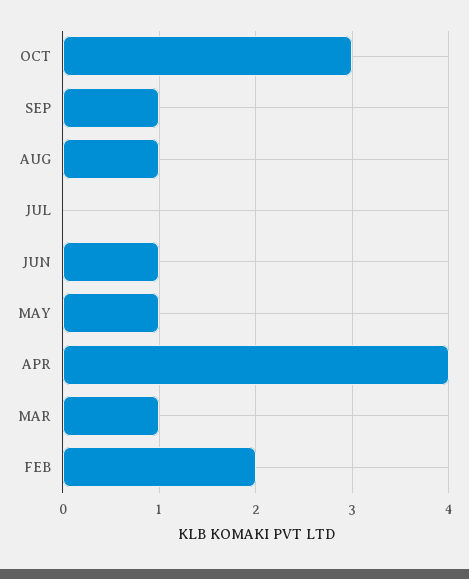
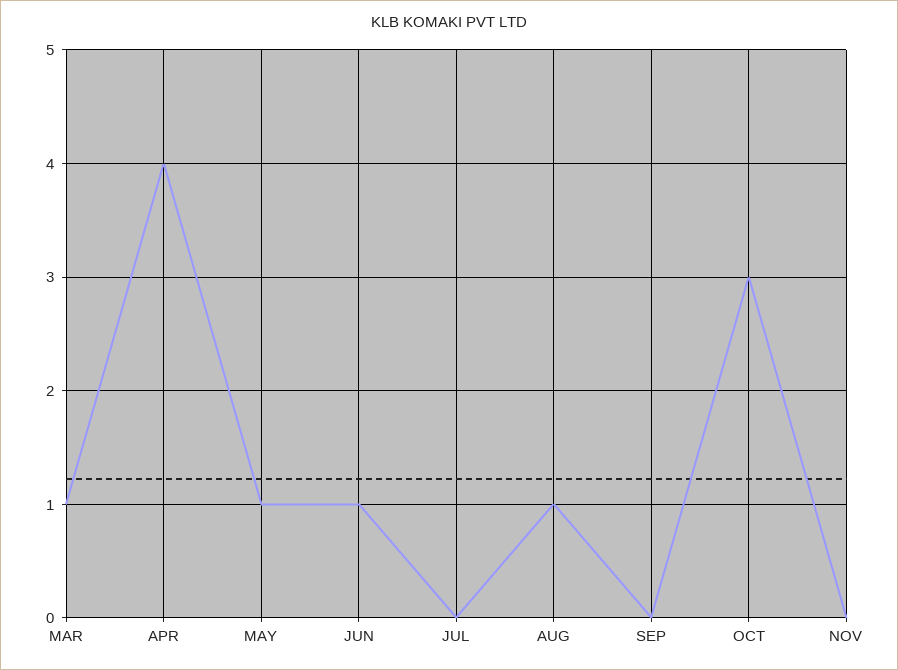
SEP: 1 -> 0
FEB: 2 -> none
NOV: none -> 0

